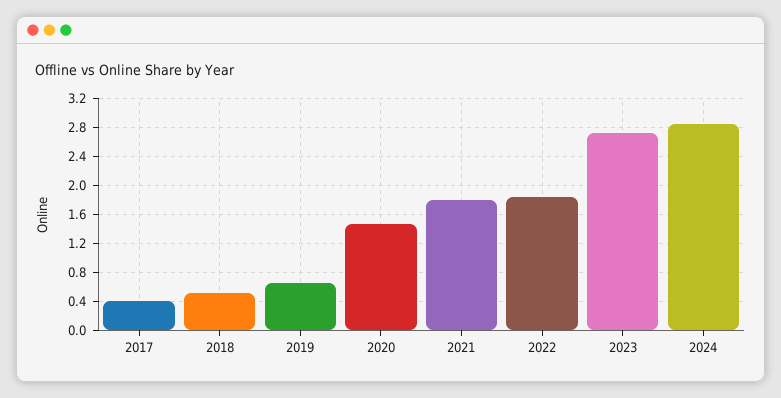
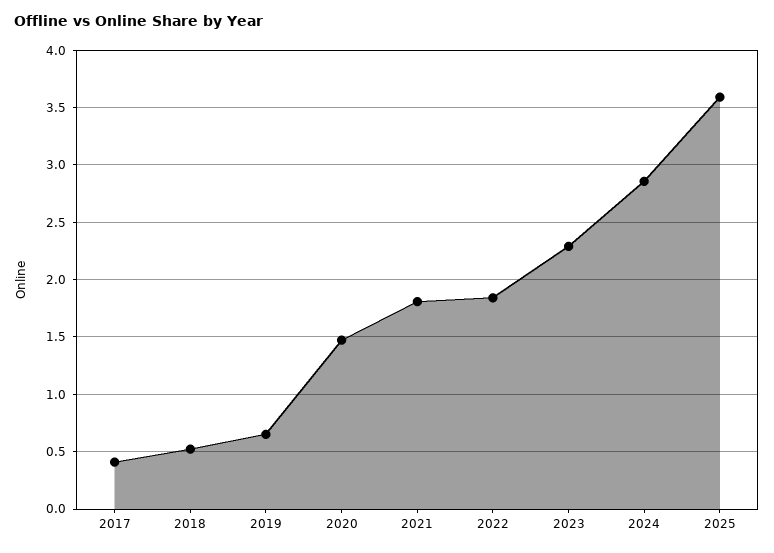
2023: 2.7 -> 2.3
2025: none -> 3.6

